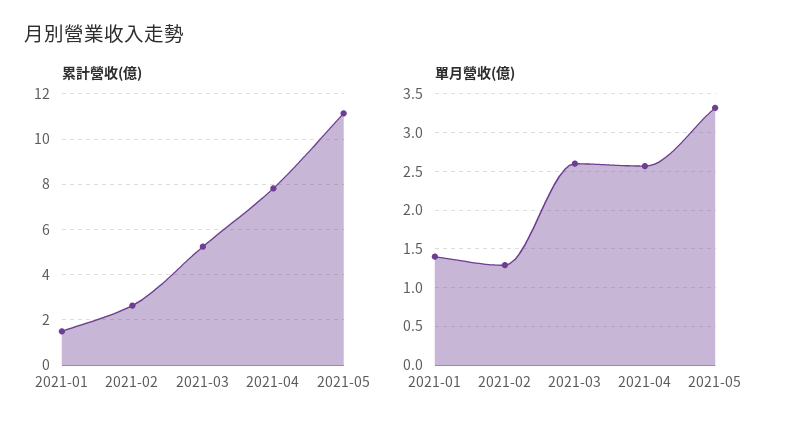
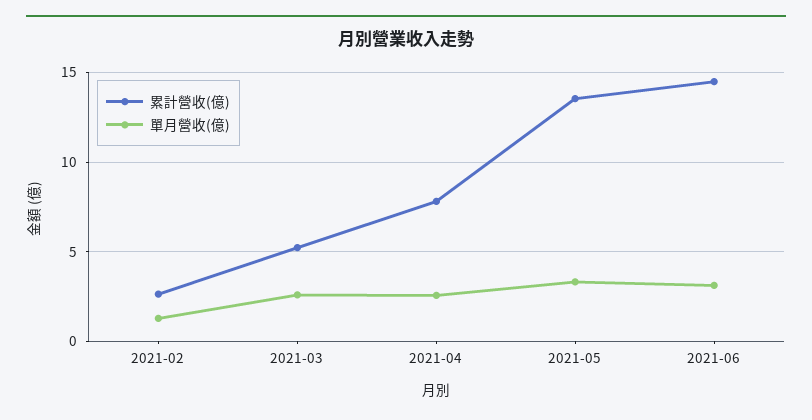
累計營收(億), 2021-01: 1.5 -> none
累計營收(億), 2021-05: 11 -> 13.5
單月營收(億), 2021-01: 1.4 -> none
累計營收(億), 2021-06: none -> 14.5
單月營收(億), 2021-06: none -> 3

